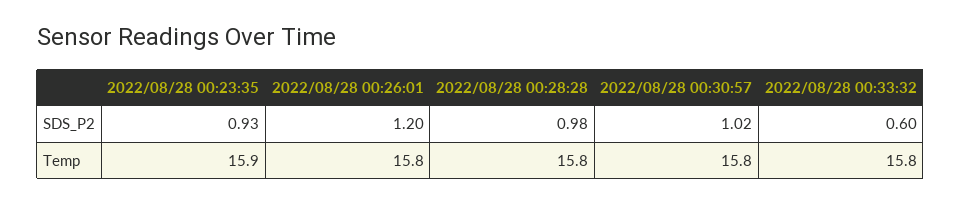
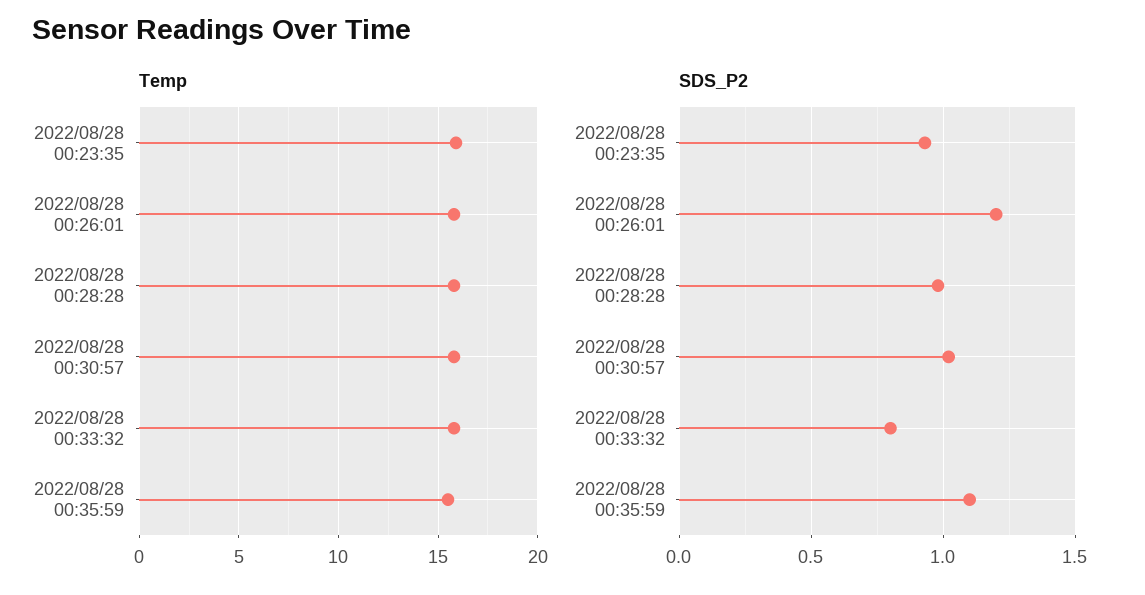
SDS_P2, 2022/08/28 00:33:32: 0.6 -> 0.8
Temp, 2022/08/28 00:35:59: none -> 15.5
SDS_P2, 2022/08/28 00:35:59: none -> 1.1

